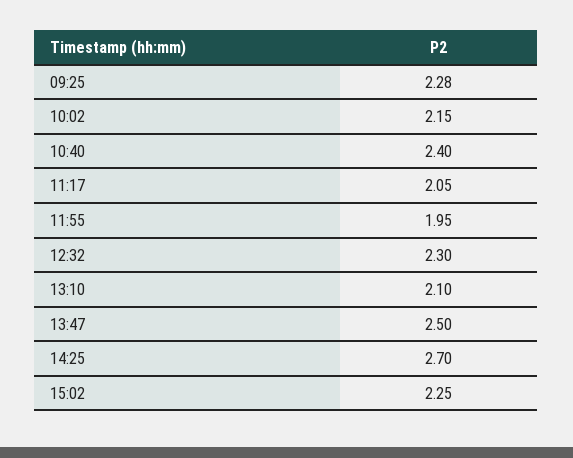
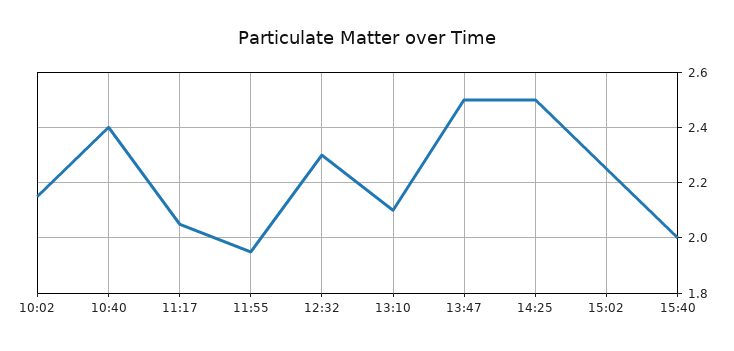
09:25: 2.28 -> none
14:25: 2.7 -> 2.5
15:40: none -> 2

